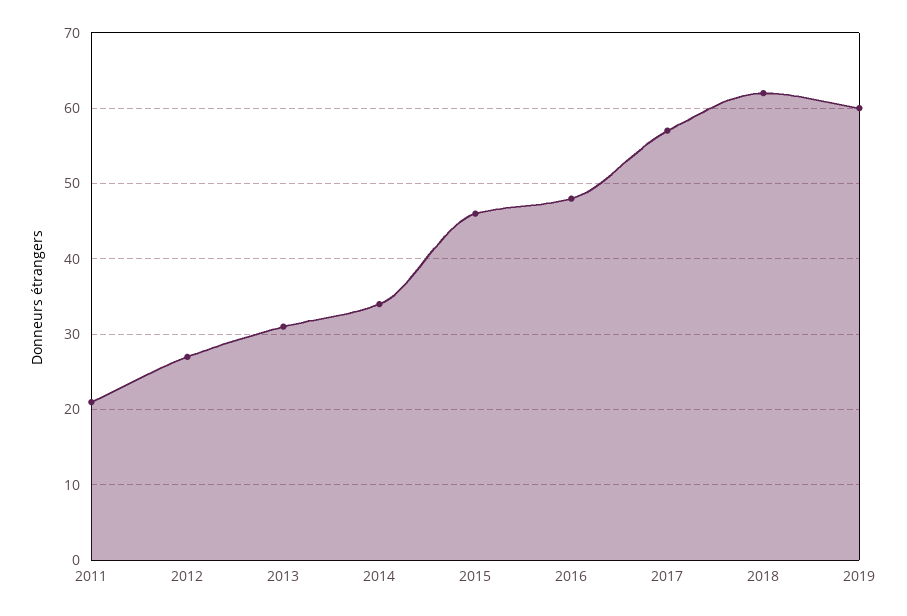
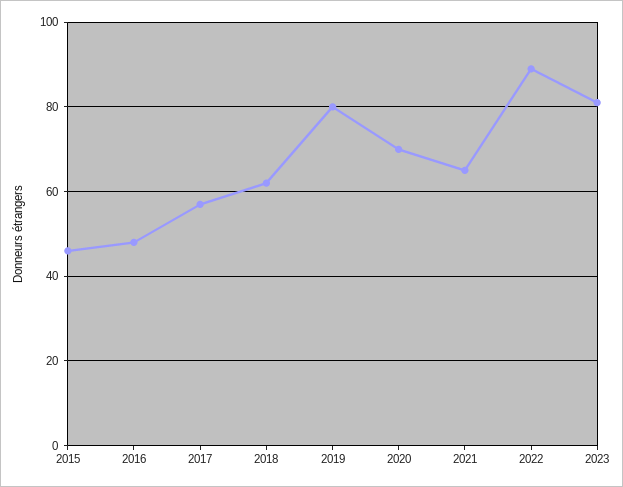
2011: 21 -> none
2012: 27 -> none
2013: 31 -> none
2014: 34 -> none
2019: 60 -> 80
2020: none -> 70
2021: none -> 65
2022: none -> 90
2023: none -> 80

